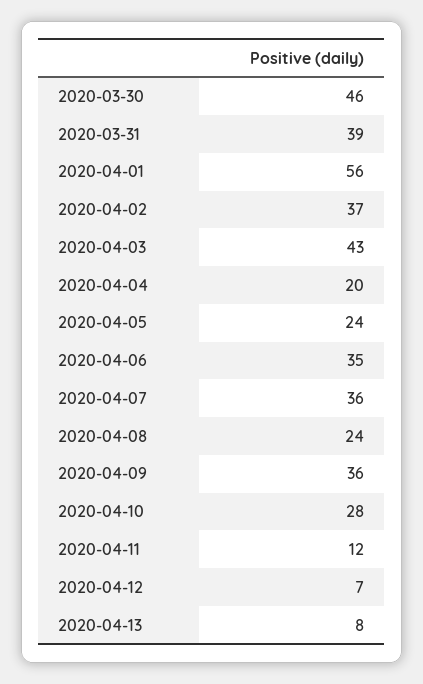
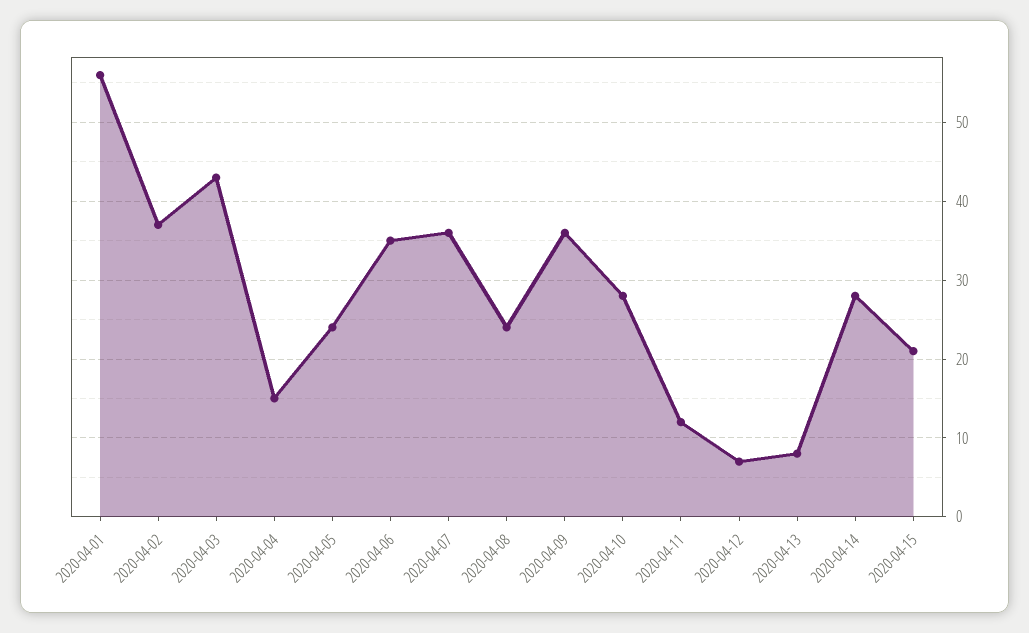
2020-03-30: 46 -> none
2020-03-31: 39 -> none
2020-04-04: 20 -> 15
2020-04-14: none -> 28
2020-04-15: none -> 21

